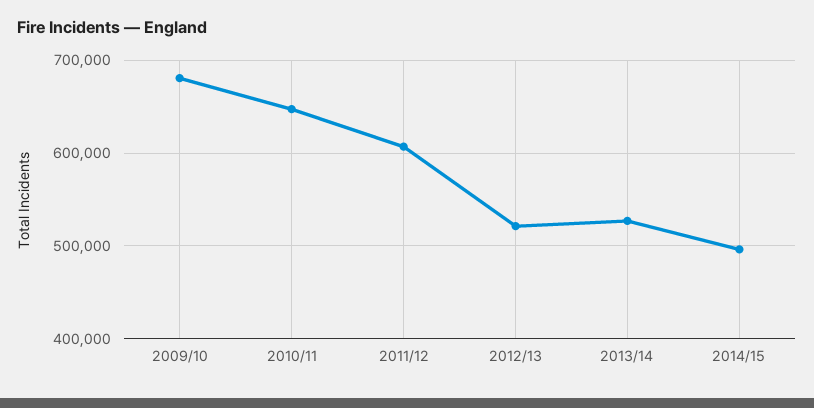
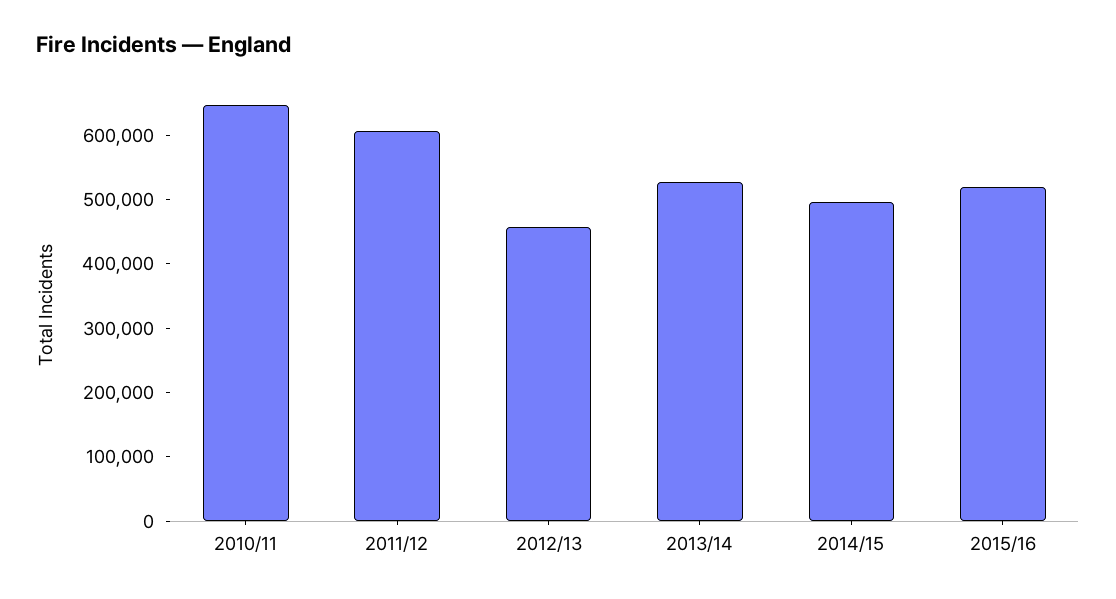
2009/10: 680000 -> none
2012/13: 520000 -> 460000
2015/16: none -> 520000

